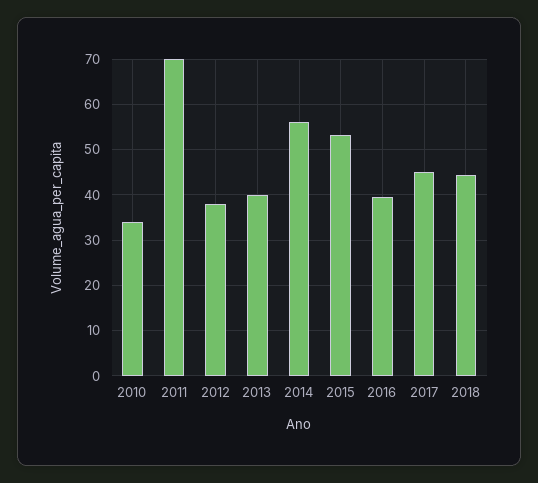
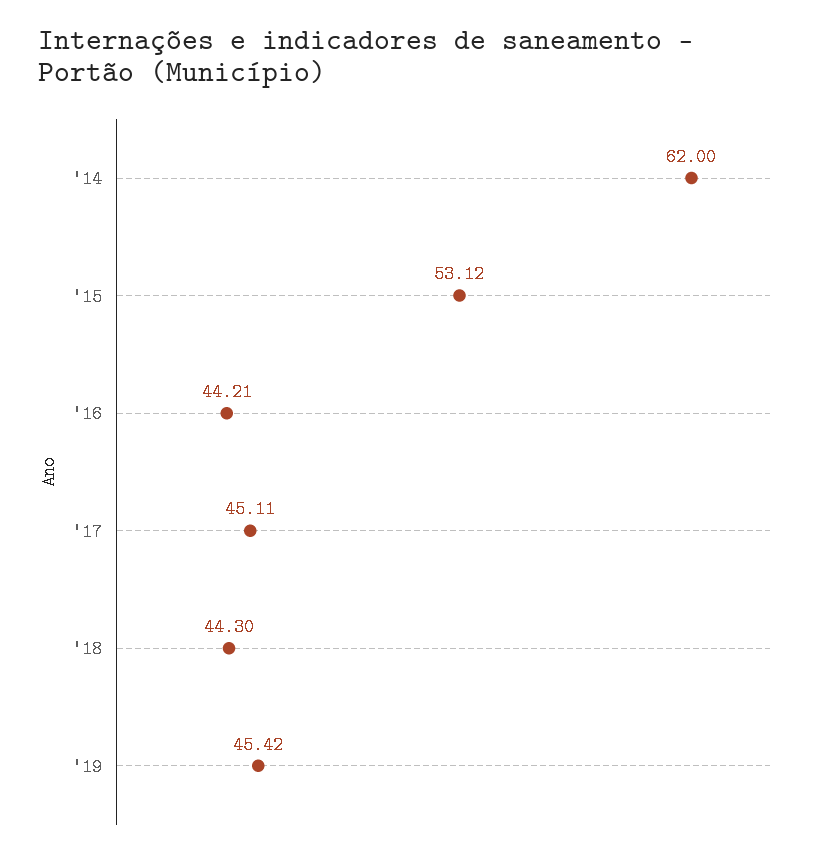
2010: 34 -> none
2011: 70 -> none
2012: 38 -> none
2013: 40 -> none
2014: 56 -> 62
2016: 40 -> 44.21
'19: none -> 45.42

